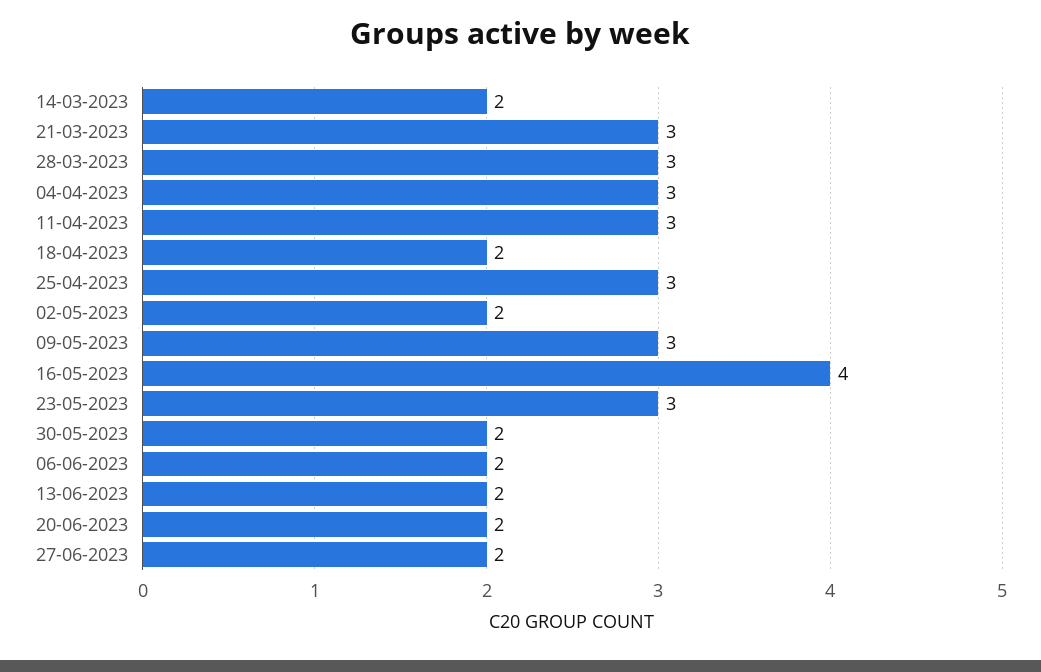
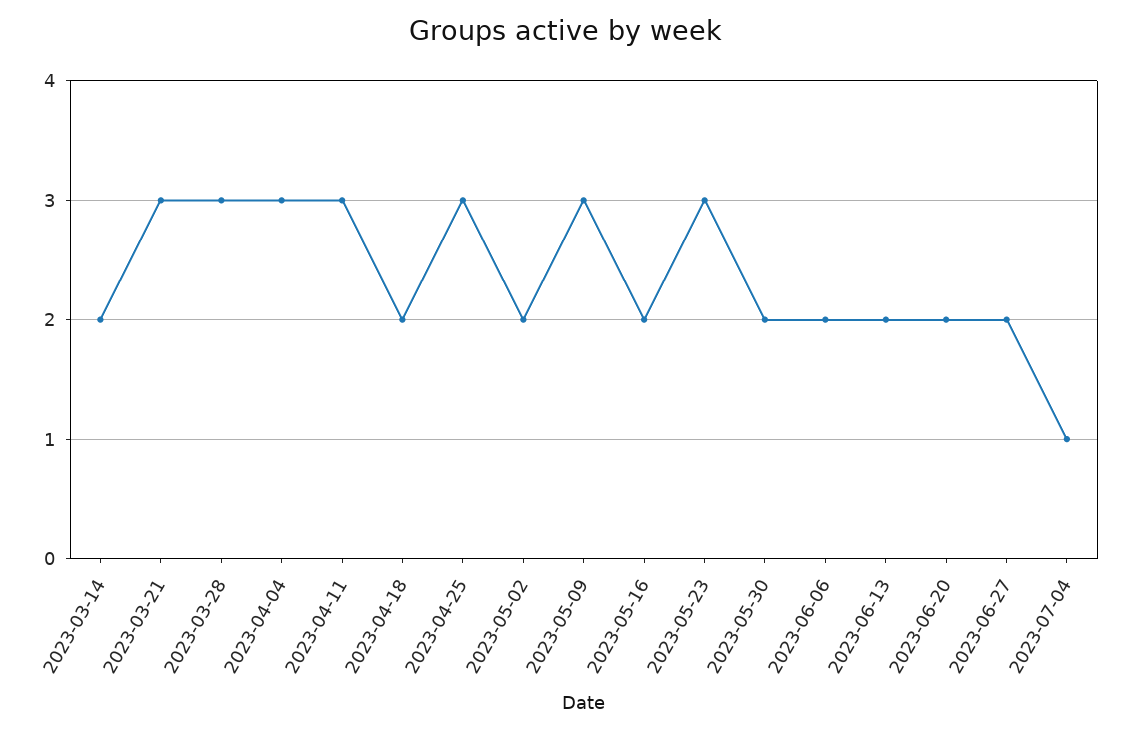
16-05-2023: 4 -> 2
2023-07-04: none -> 1

